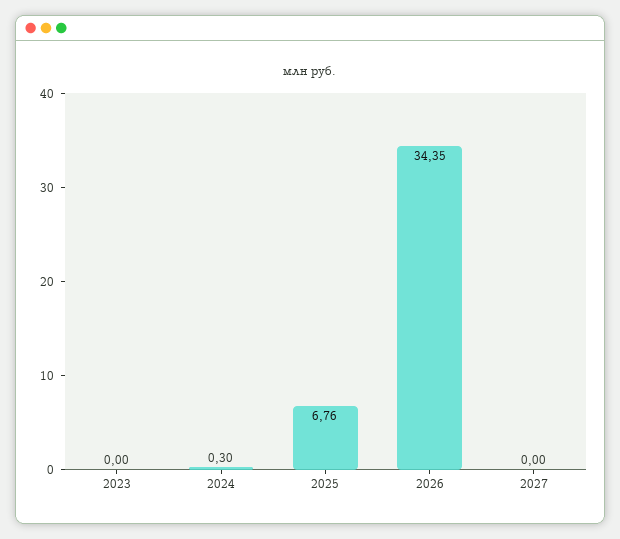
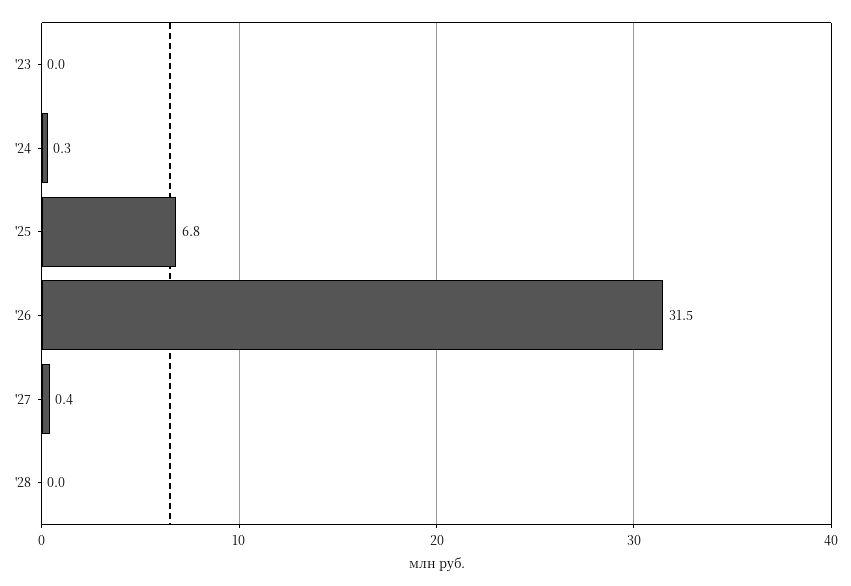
2026: 34.35 -> 31.5
2027: 0 -> 0.4
'28: none -> 0

